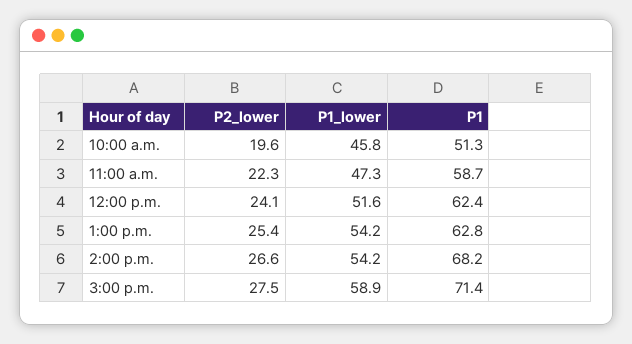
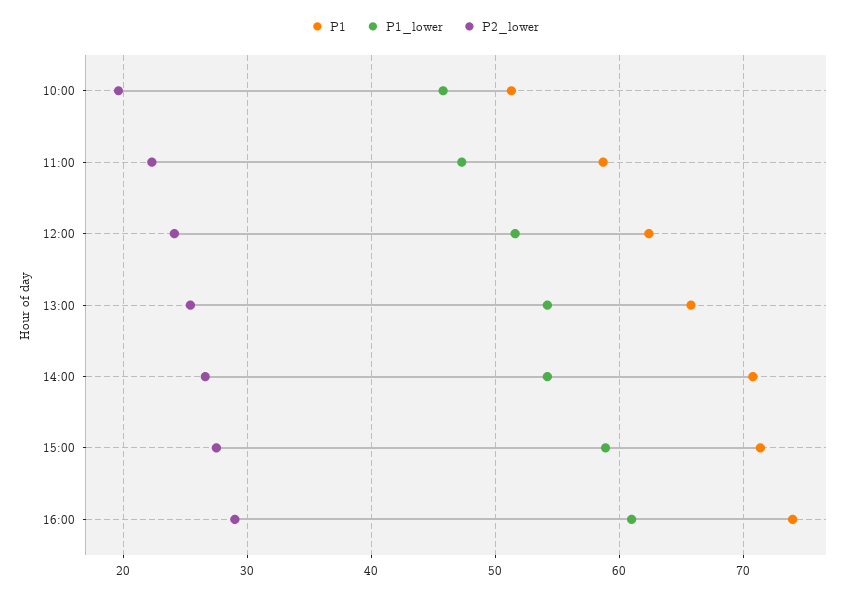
P1, 1:00 p.m.: 62.8 -> 66
P1, 2:00 p.m.: 68.2 -> 71
P1, 16:00: none -> 74
P1_lower, 16:00: none -> 61
P2_lower, 16:00: none -> 29

